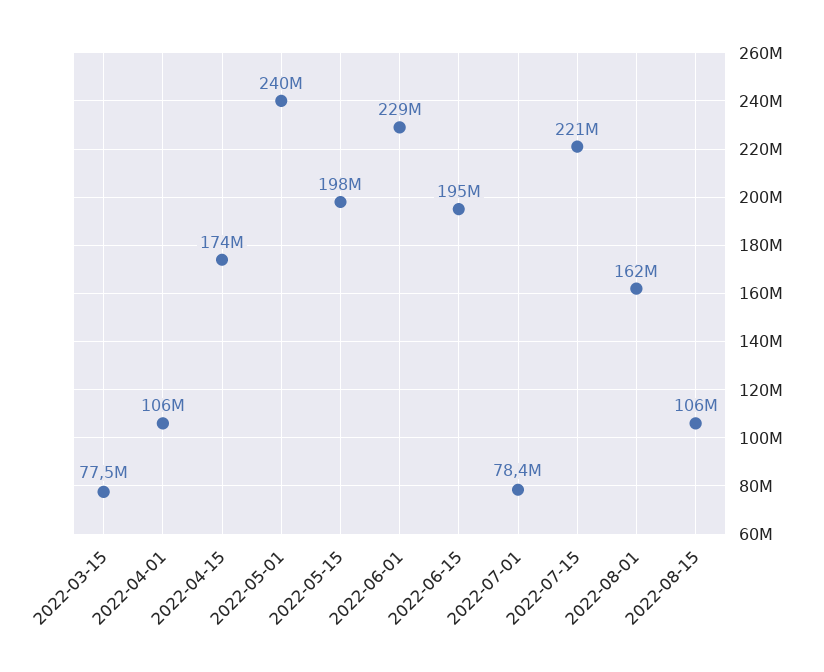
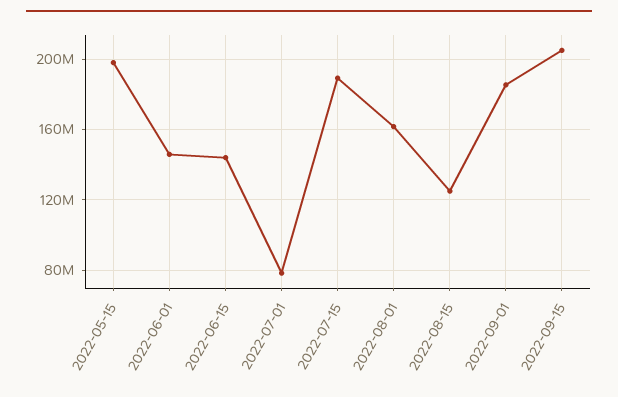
2022-03-15: 77500000 -> none
2022-04-01: 106000000 -> none
2022-04-15: 174000000 -> none
2022-05-01: 240000000 -> none
2022-06-01: 229000000 -> 145000000
2022-06-15: 195000000 -> 145000000
2022-07-15: 221000000 -> 190000000
2022-08-15: 106000000 -> 125000000
2022-09-01: none -> 185000000
2022-09-15: none -> 205000000

